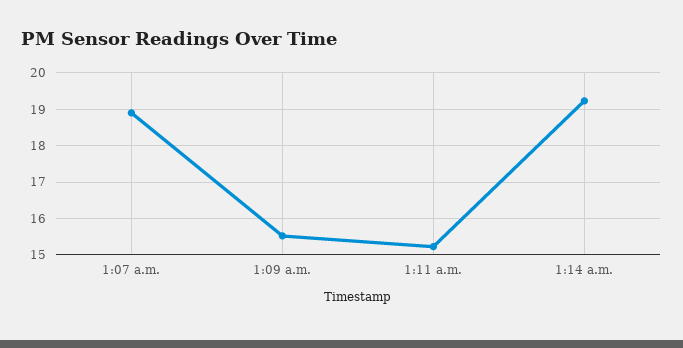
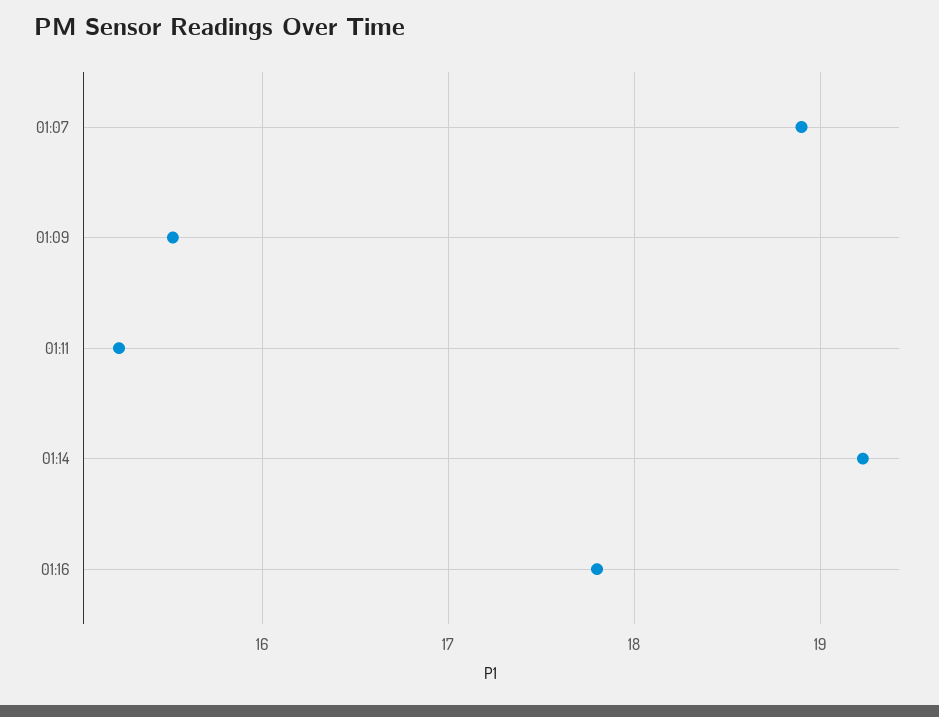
01:16: none -> 17.8

